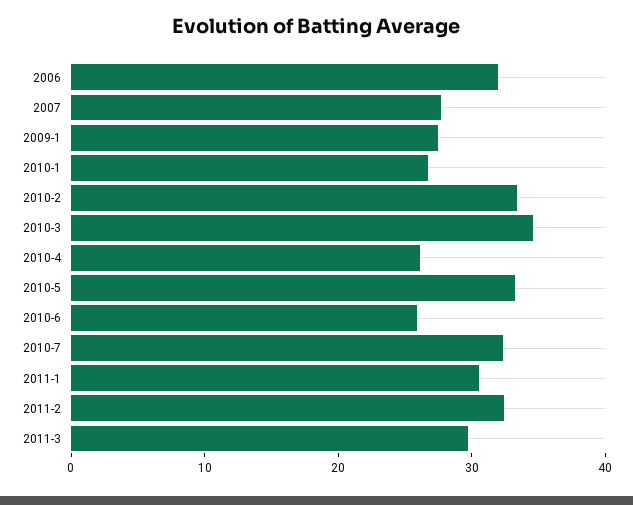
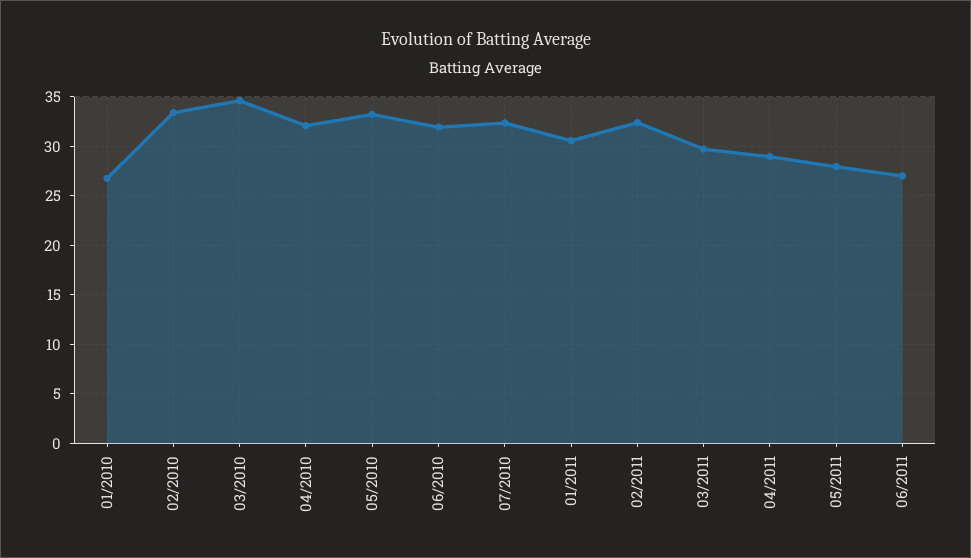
2006: 32 -> none
2007: 28 -> none
2009-1: 28 -> none
2010-4: 26 -> 32
2010-6: 26 -> 32
04/2011: none -> 29
05/2011: none -> 28
06/2011: none -> 27

